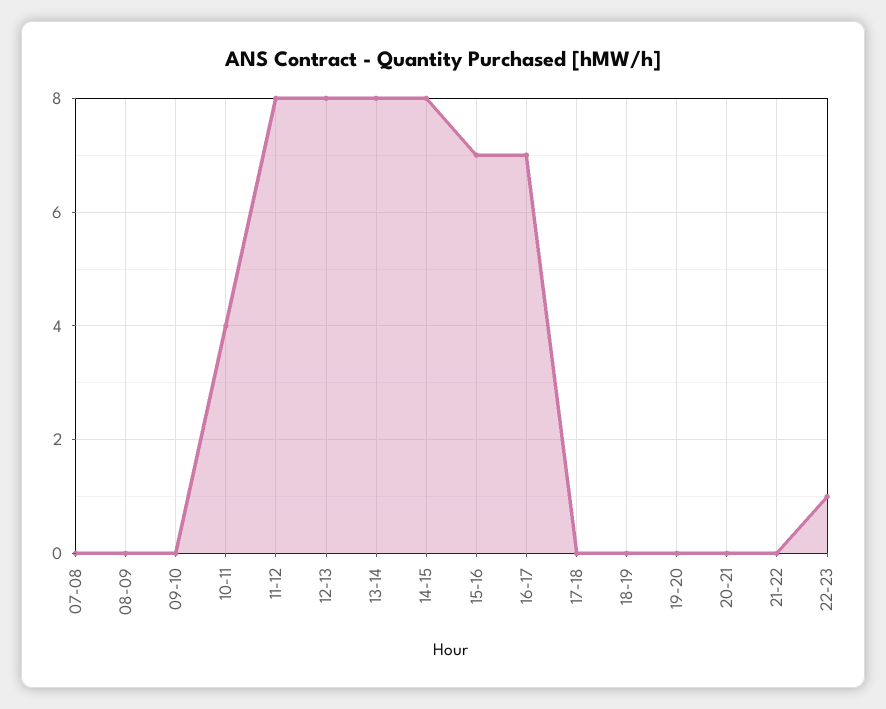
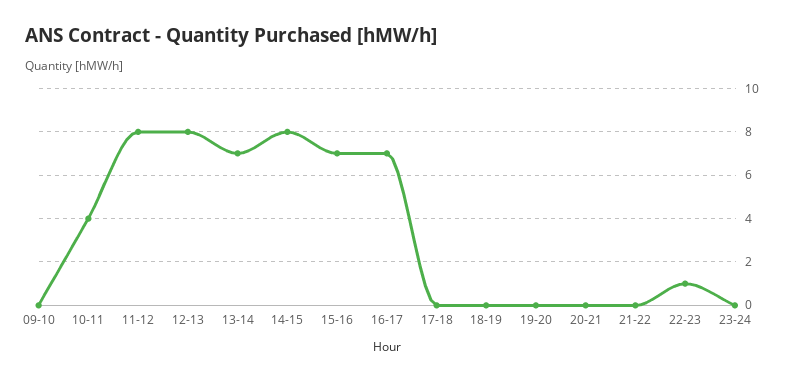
07-08: 0 -> none
08-09: 0 -> none
13-14: 8 -> 7
23-24: none -> 0

